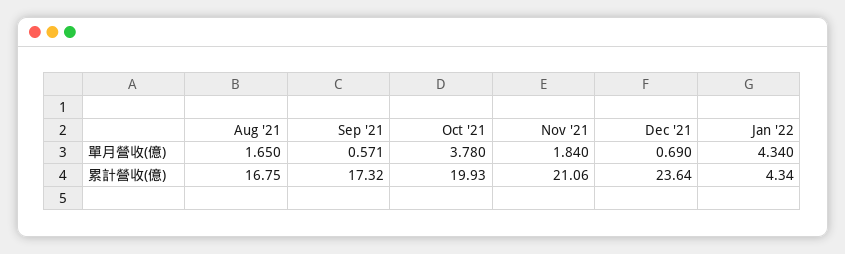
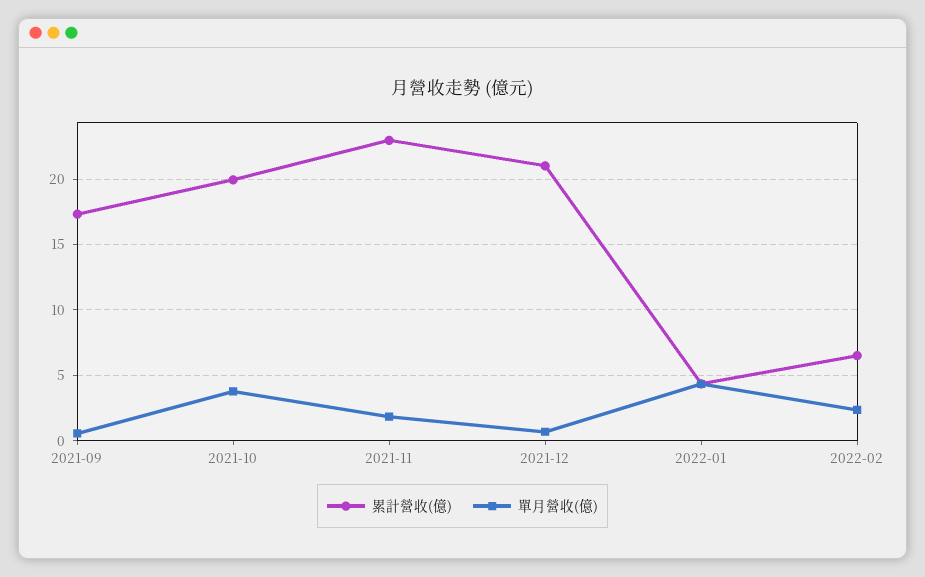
單月營收(億), Aug '21: 1.65 -> none
累計營收(億), Aug '21: 16.75 -> none
累計營收(億), Nov '21: 21.06 -> 23
累計營收(億), Dec '21: 23.64 -> 21
累計營收(億), 2022-02: none -> 6.5
單月營收(億), 2022-02: none -> 2.5

